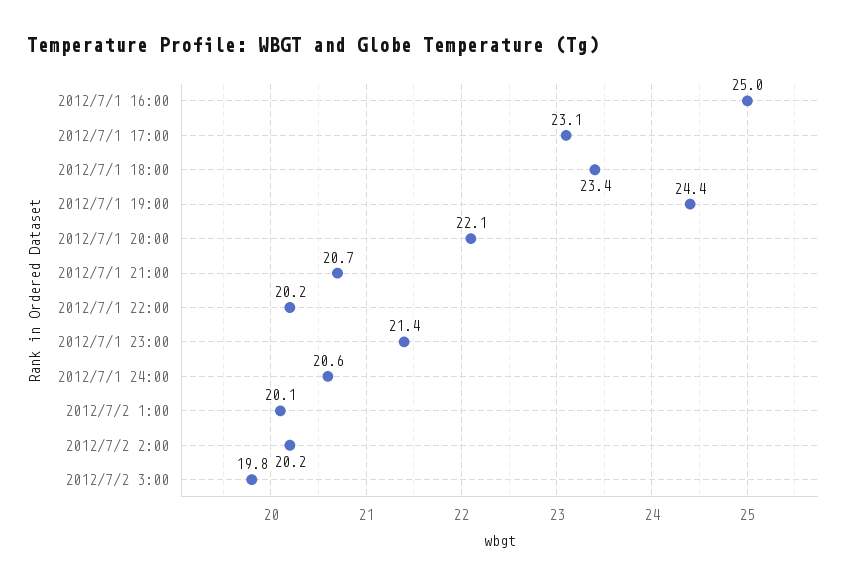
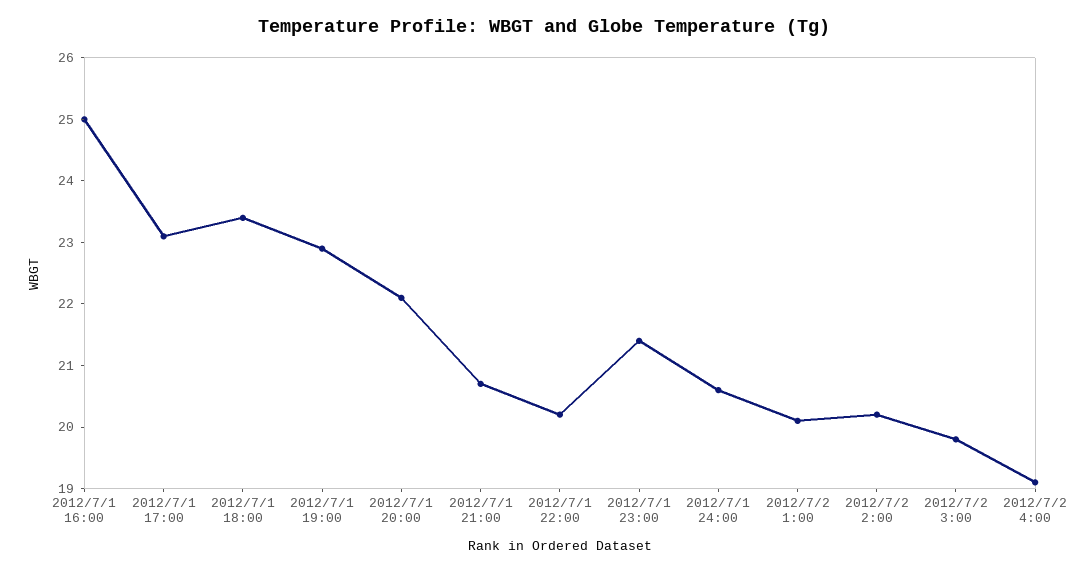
2012/7/1 19:00: 24.4 -> 23
2012/7/2 4:00: none -> 19

